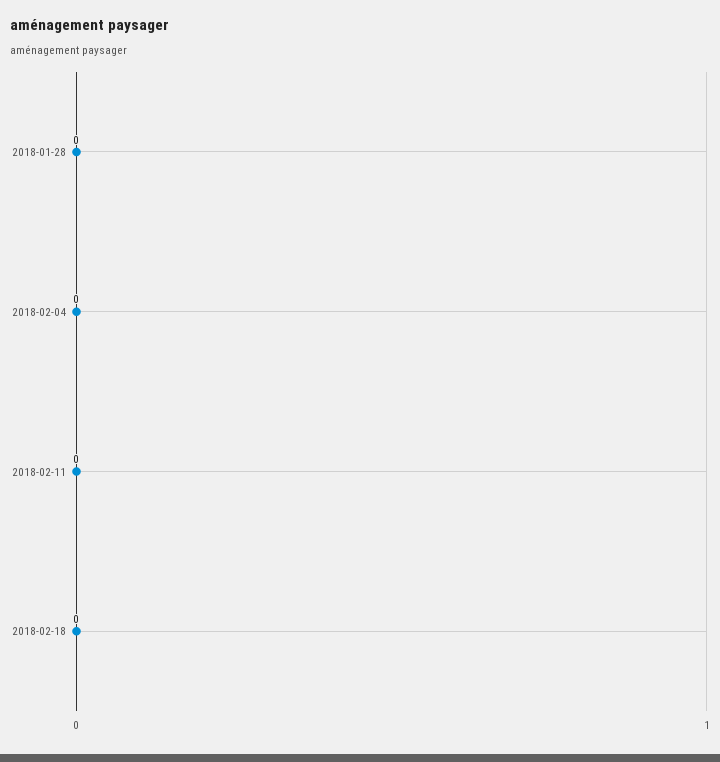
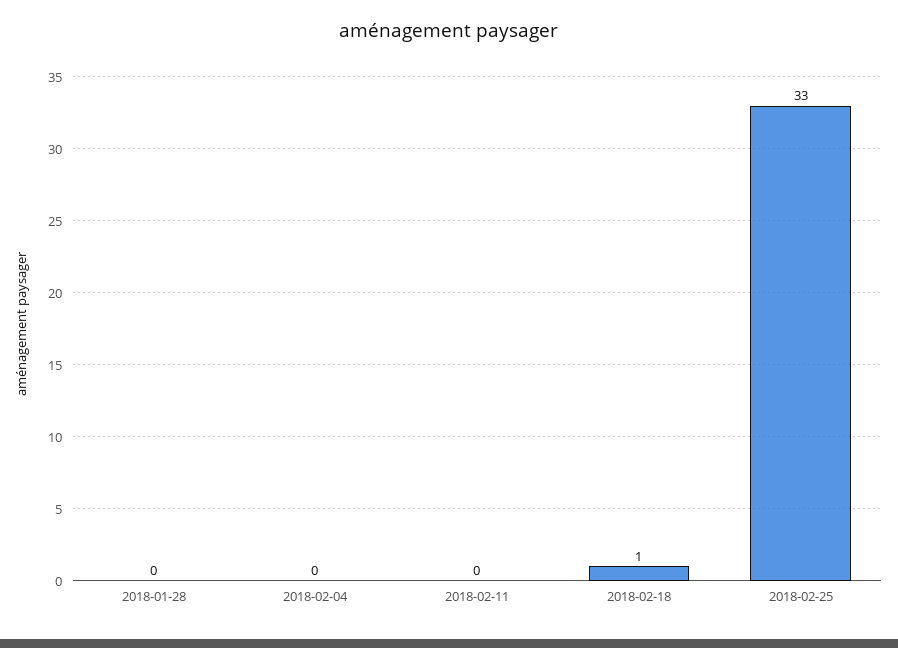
2018-02-18: 0 -> 1
2018-02-25: none -> 33

